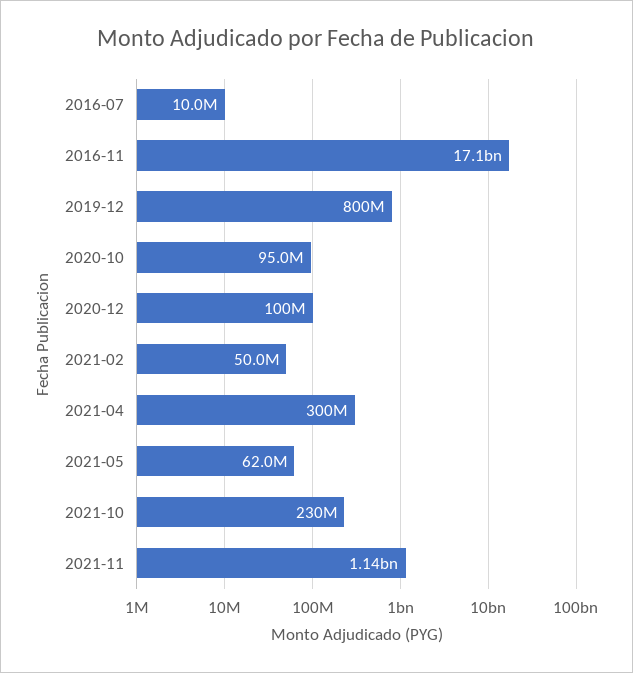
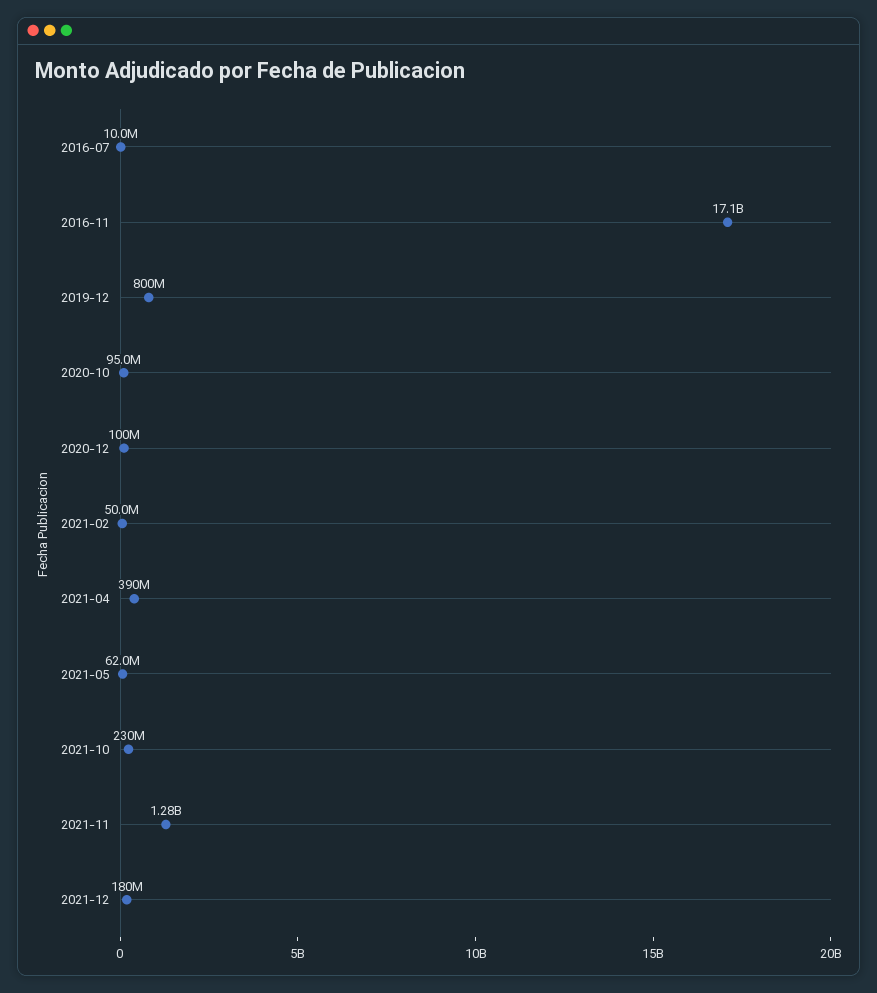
2021-04: 300000000 -> 390000000
2021-11: 1140000000 -> 1280000000
2021-12: none -> 180000000

